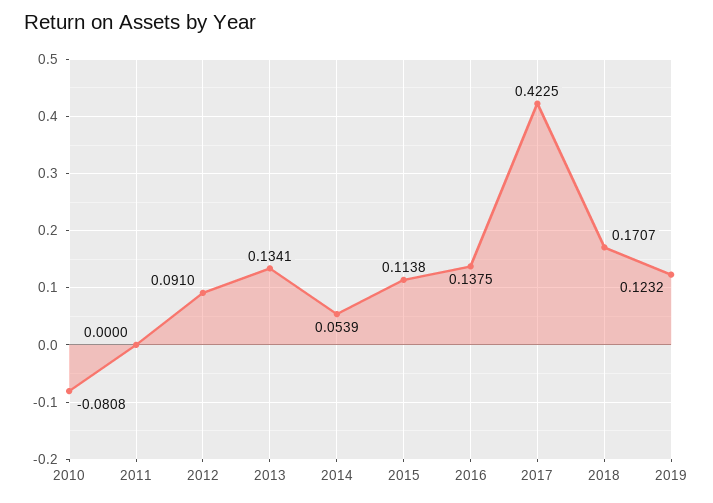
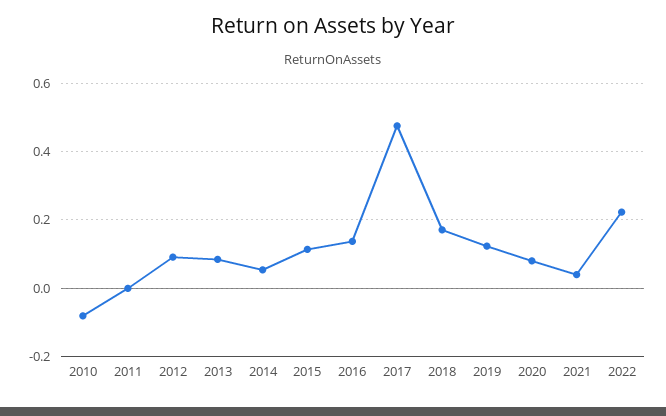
2013: 0.1341 -> 0.08
2017: 0.4225 -> 0.48
2020: none -> 0.08
2021: none -> 0.04
2022: none -> 0.22

